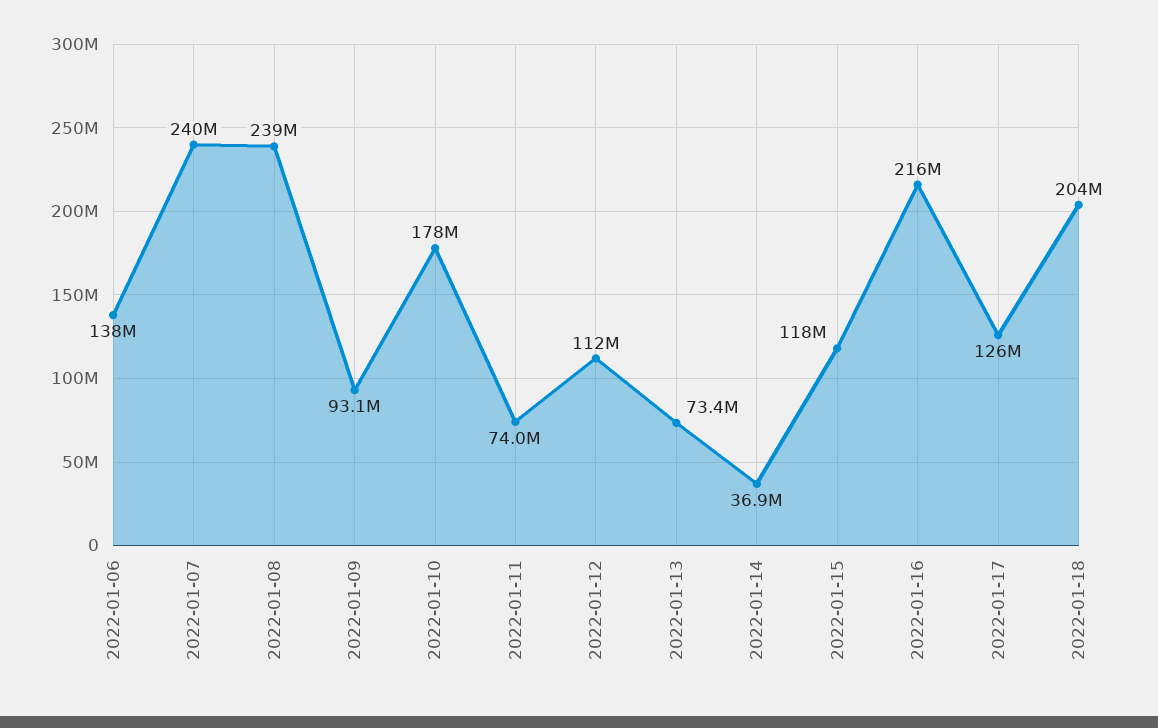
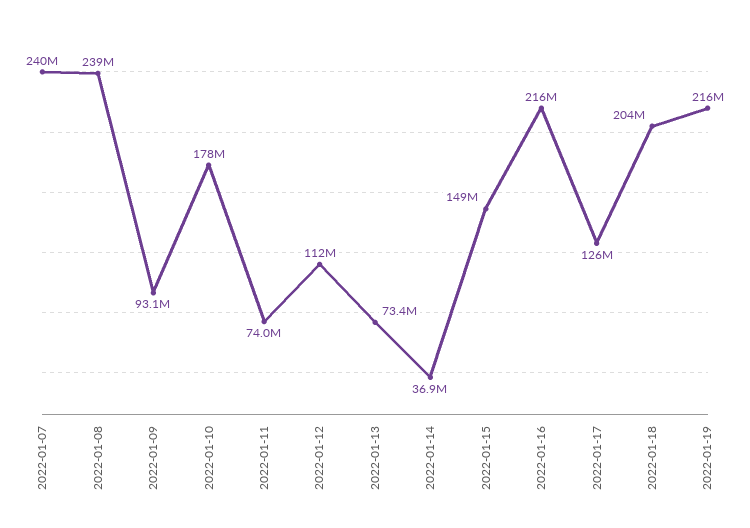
2022-01-06: 138000000 -> none
2022-01-15: 118000000 -> 149000000
2022-01-19: none -> 216000000

